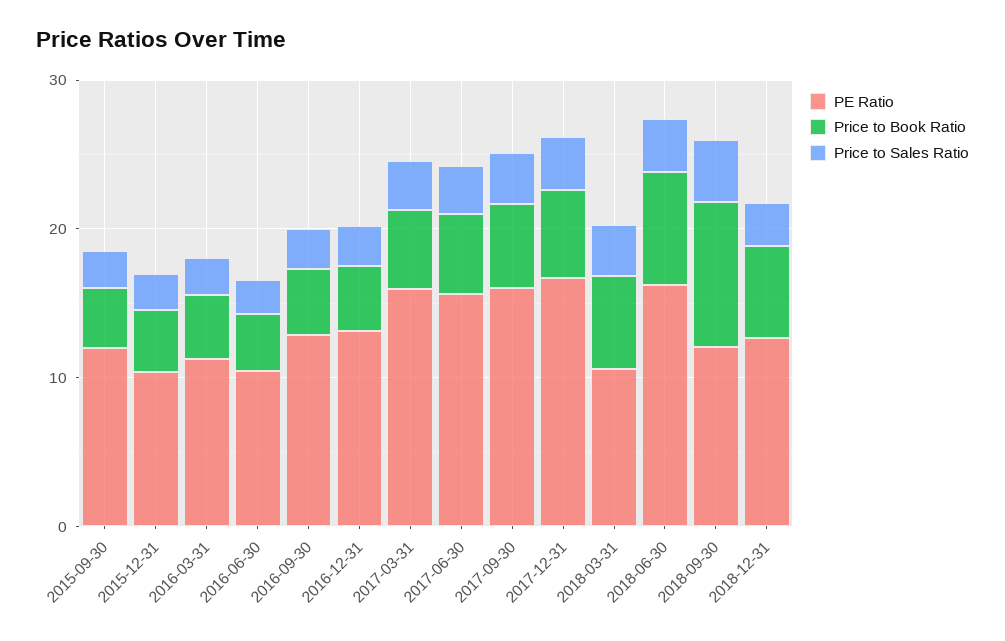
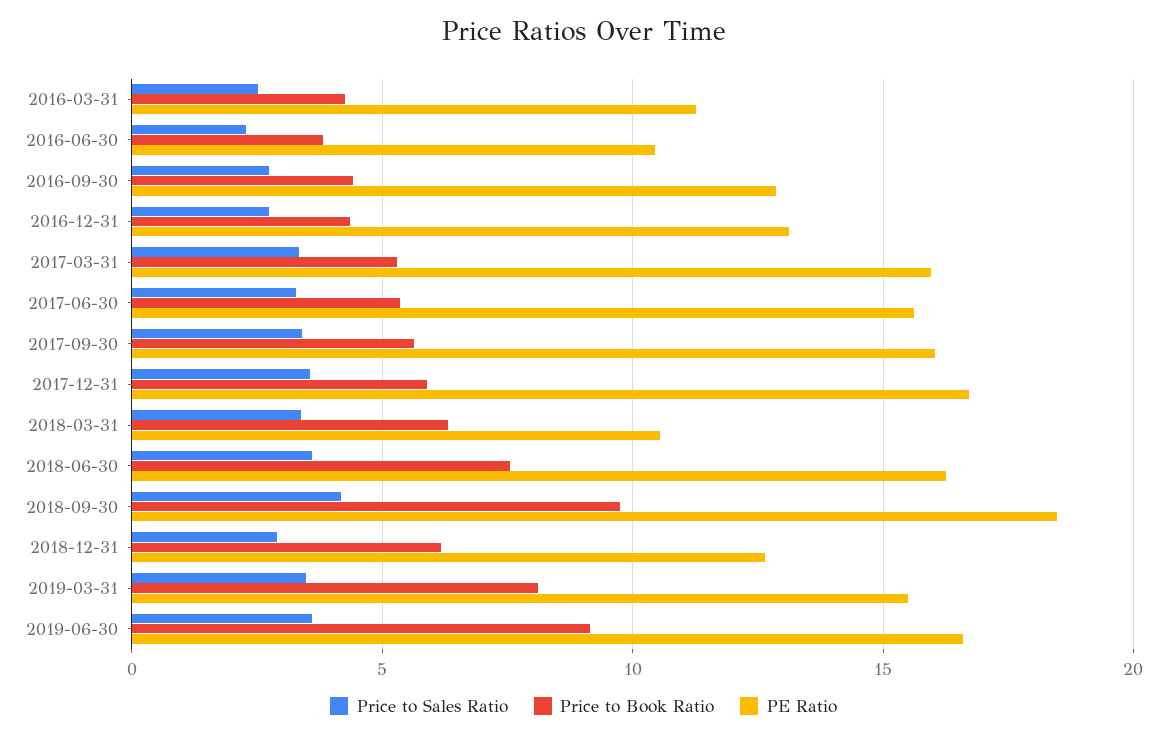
PE Ratio, 2015-09-30: 12 -> none
Price to Book Ratio, 2015-09-30: 4 -> none
Price to Sales Ratio, 2015-09-30: 2 -> none
PE Ratio, 2015-12-31: 10 -> none
Price to Book Ratio, 2015-12-31: 4 -> none
Price to Sales Ratio, 2015-12-31: 2 -> none
PE Ratio, 2018-09-30: 12 -> 18.5
Price to Sales Ratio, 2019-03-31: none -> 3.5
Price to Book Ratio, 2019-03-31: none -> 8
PE Ratio, 2019-03-31: none -> 15.5
Price to Sales Ratio, 2019-06-30: none -> 3.5
Price to Book Ratio, 2019-06-30: none -> 9
PE Ratio, 2019-06-30: none -> 16.5

